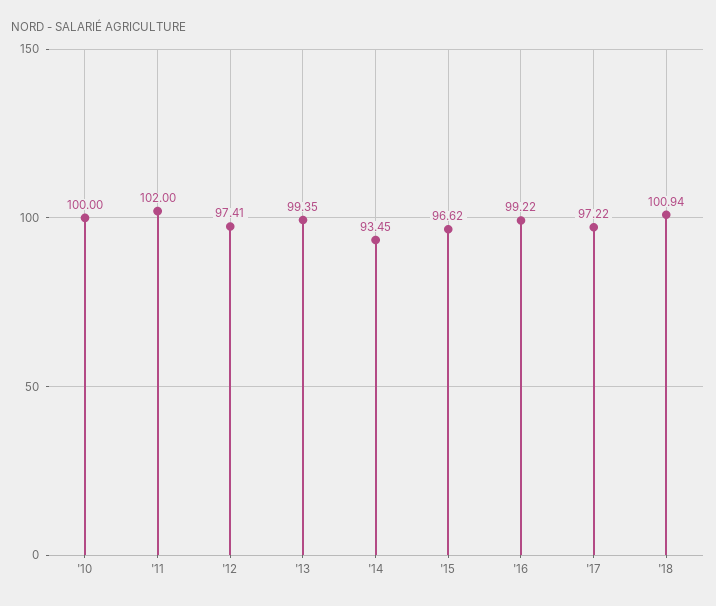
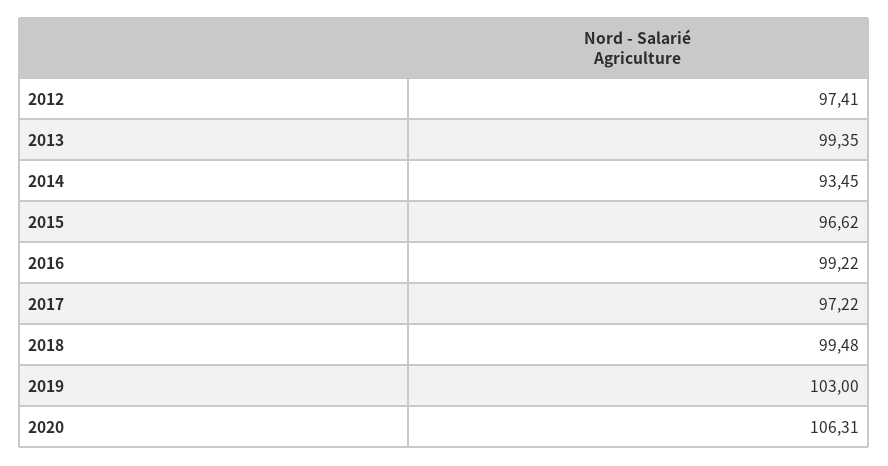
'10: 100 -> none
'11: 102 -> none
'18: 100.94 -> 99.48
2019: none -> 103
2020: none -> 106.31

